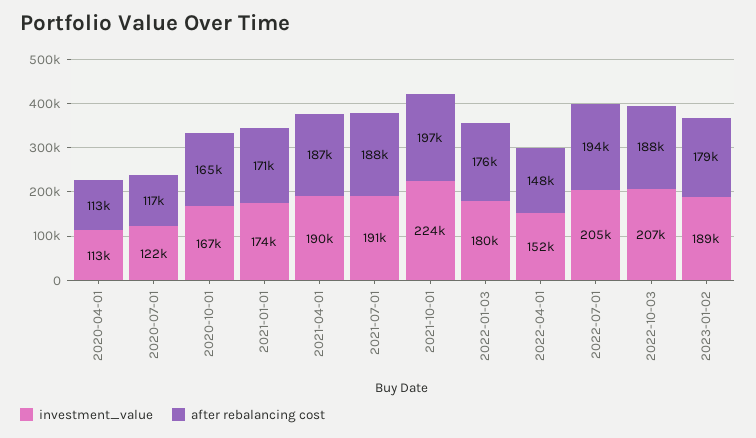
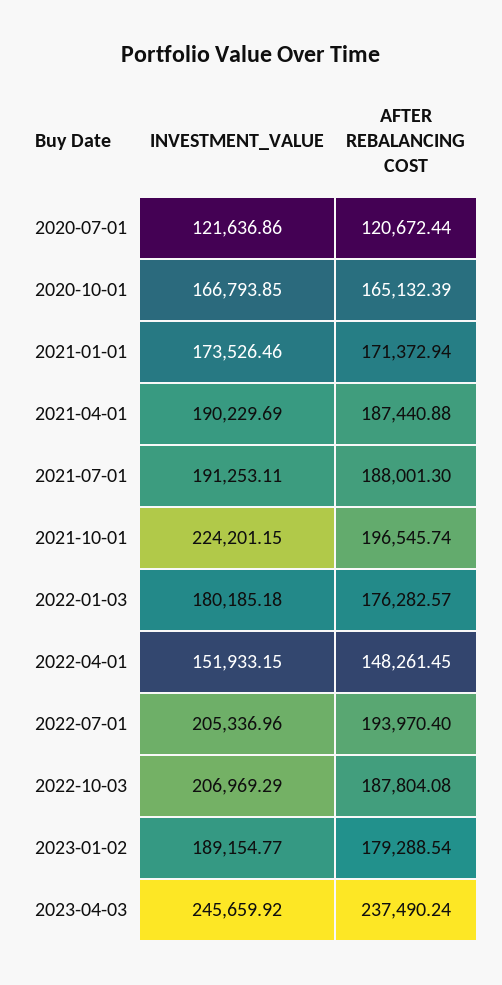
investment_value, 2020-04-01: 113000 -> none
after rebalancing cost, 2020-04-01: 113000 -> none
after rebalancing cost, 2020-07-01: 117000 -> 120672.44
investment_value, 2023-04-03: none -> 245659.92
after rebalancing cost, 2023-04-03: none -> 237490.24

